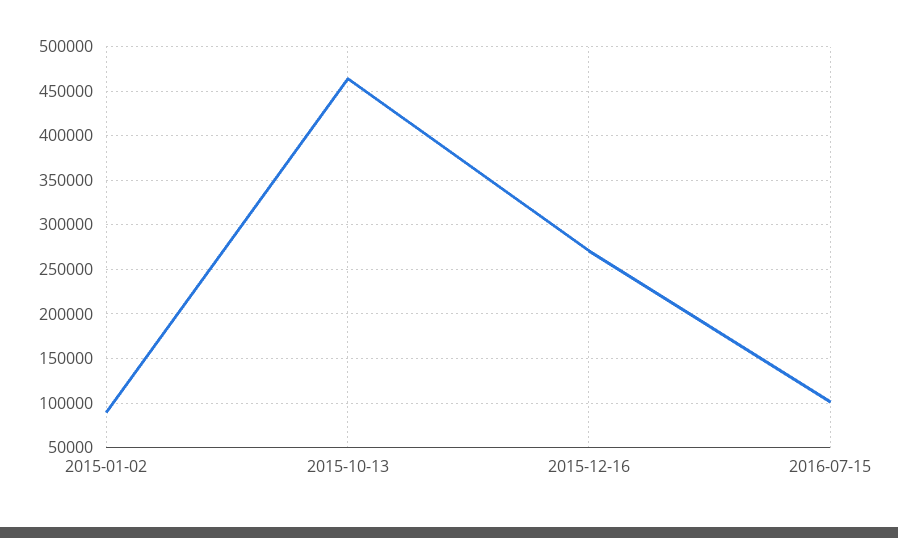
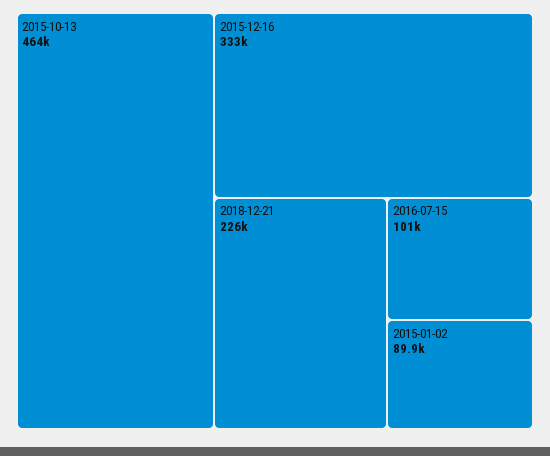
2015-12-16: 270000 -> 333000
2018-12-21: none -> 226000

